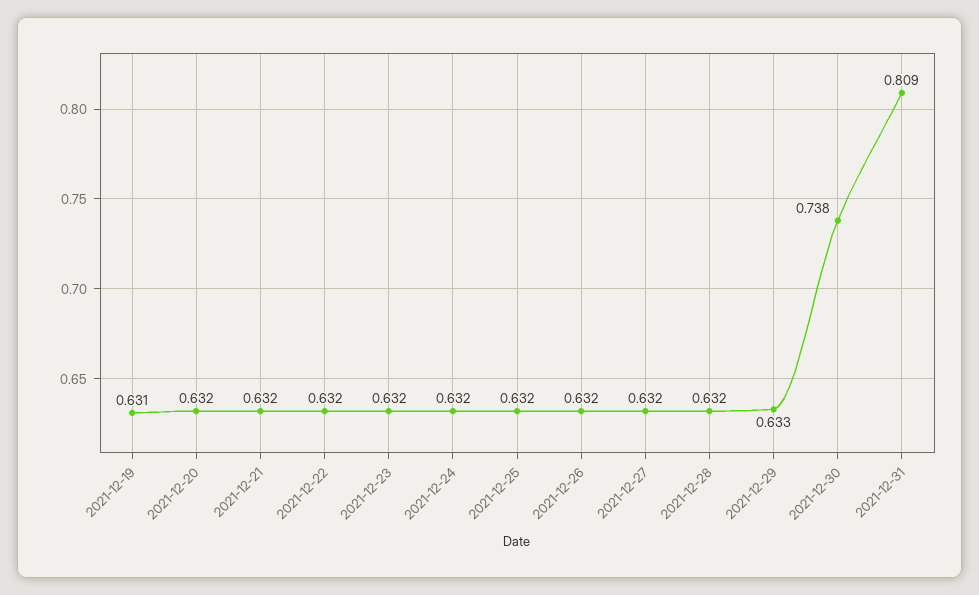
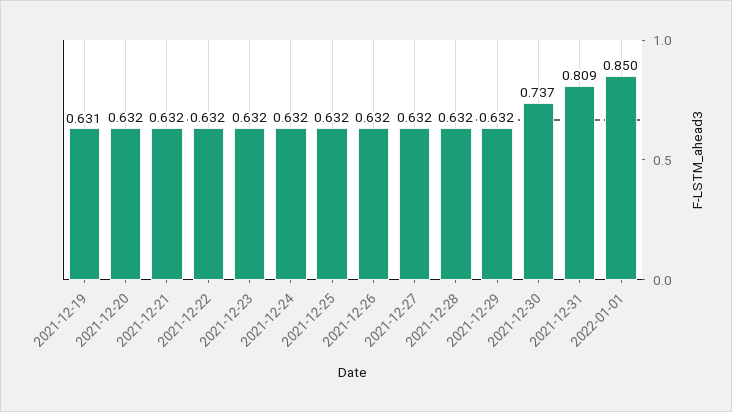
2021-12-29: 0.633 -> 0.632
2021-12-30: 0.738 -> 0.737
2022-01-01: none -> 0.85

